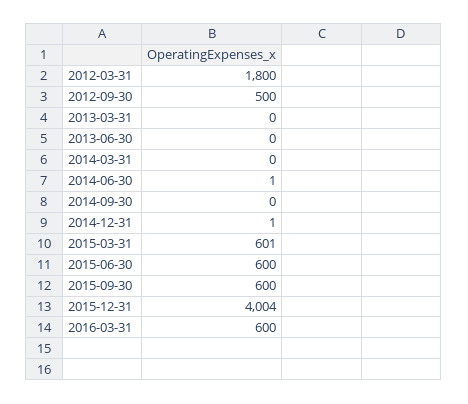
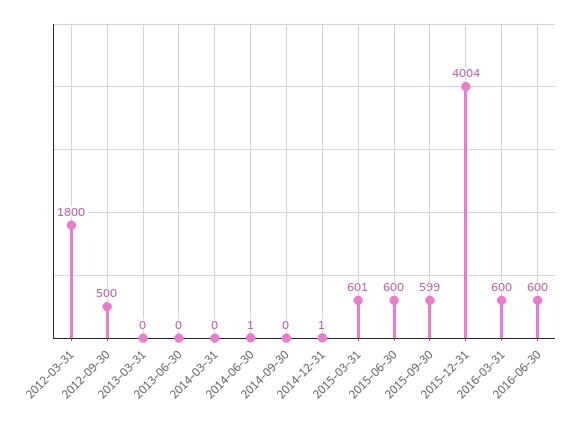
2015-09-30: 600 -> 599
2016-06-30: none -> 600

